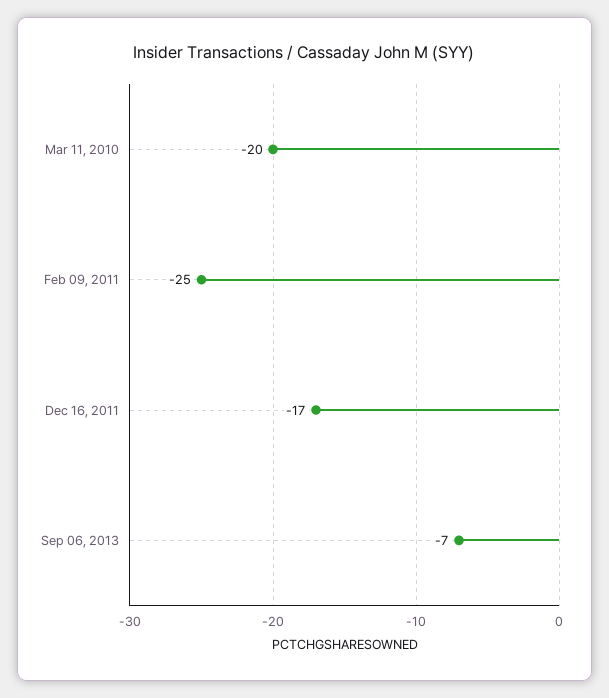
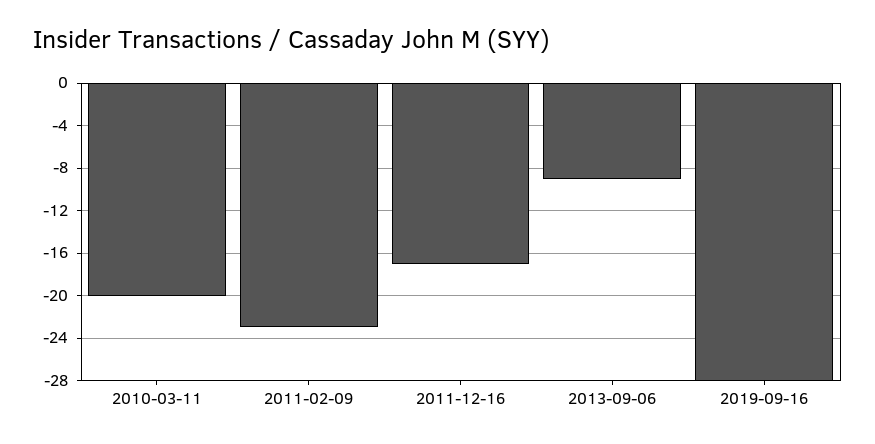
Feb 09, 2011: -25 -> -23
Sep 06, 2013: -7 -> -9
2019-09-16: none -> -28

